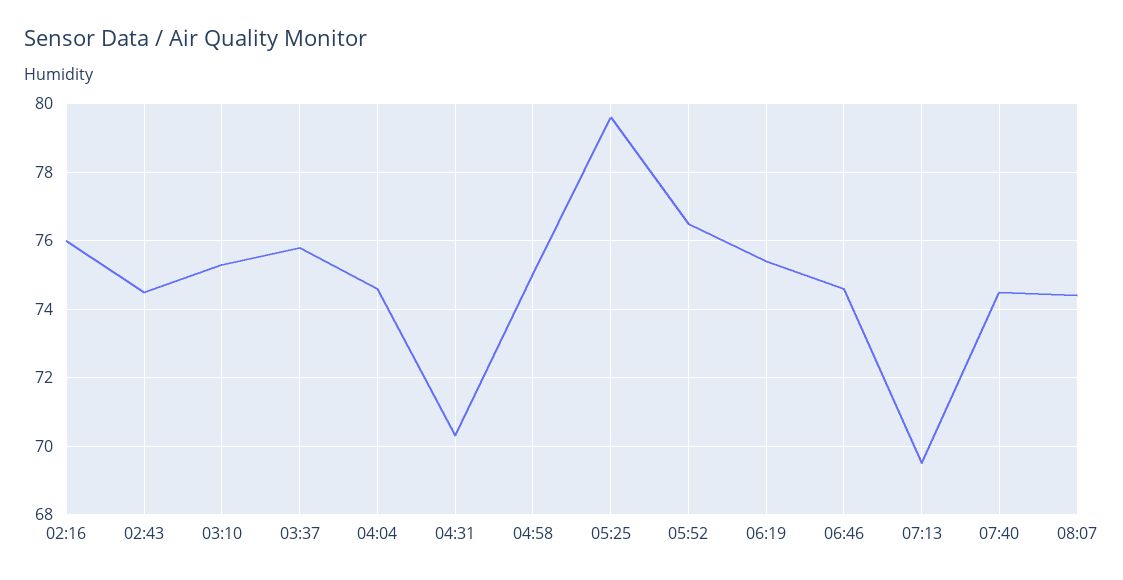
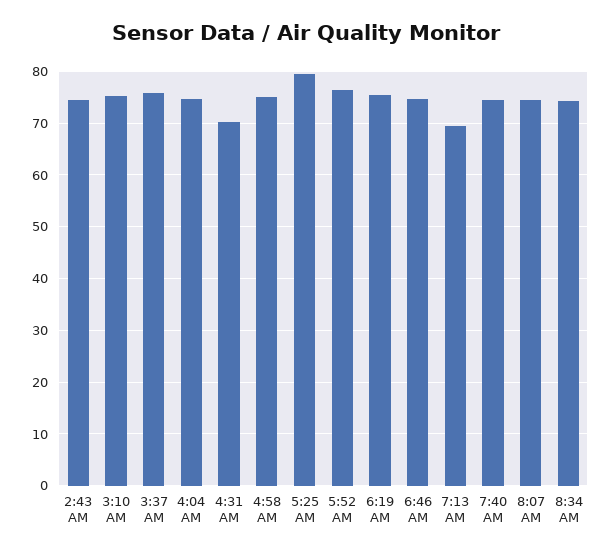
02:16: 76 -> none
8:34 AM: none -> 74

